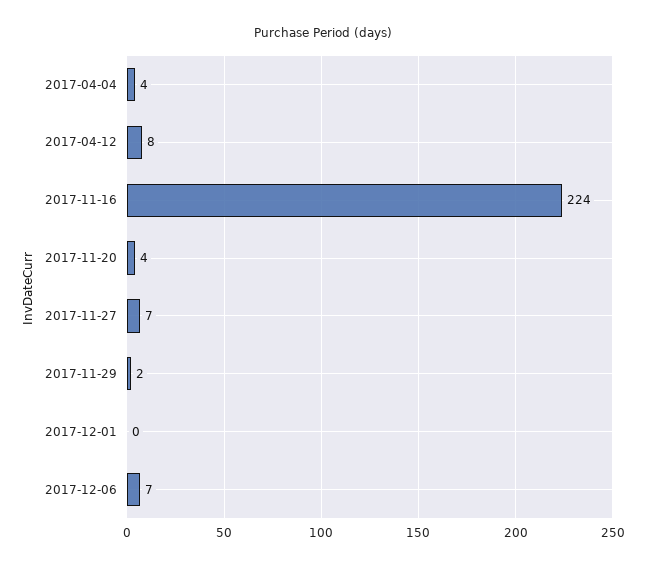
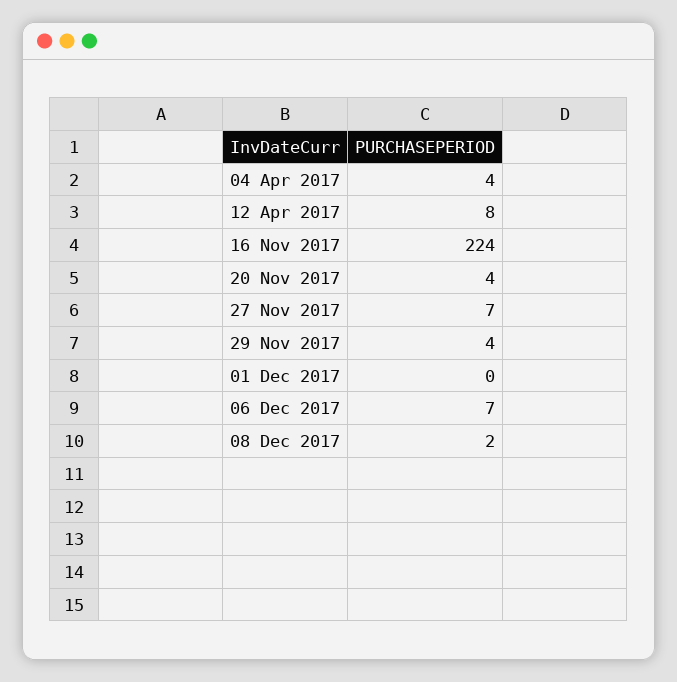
2017-11-29: 2 -> 4
08 Dec 2017: none -> 2

